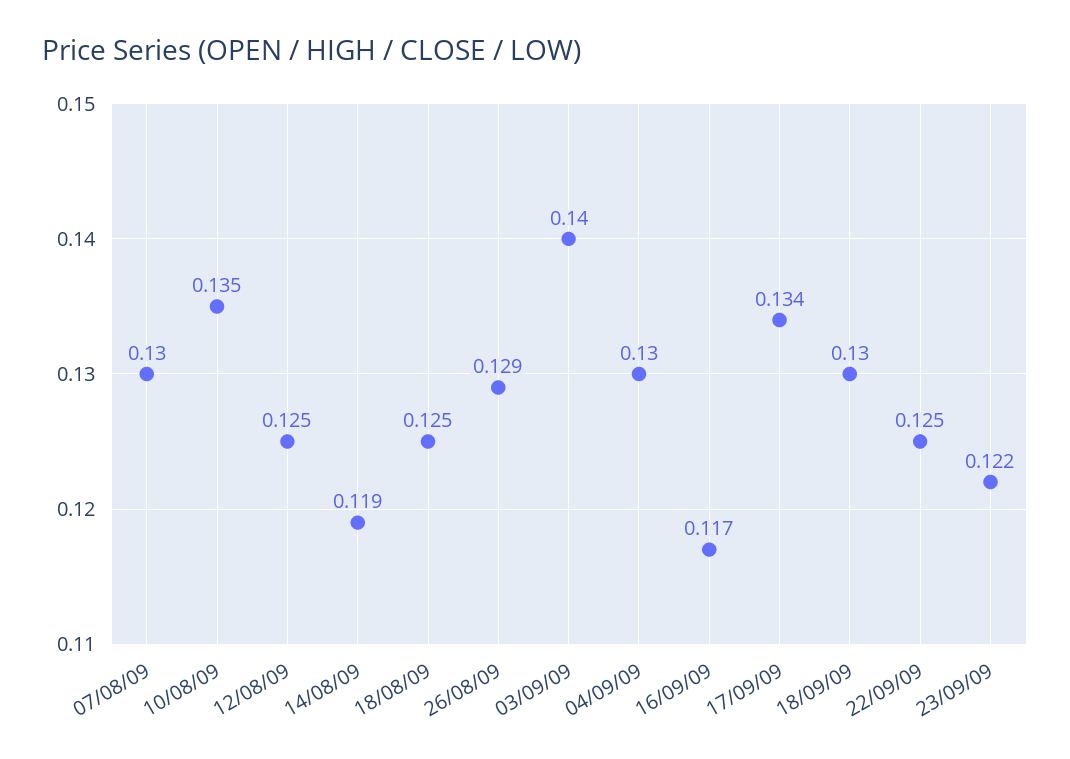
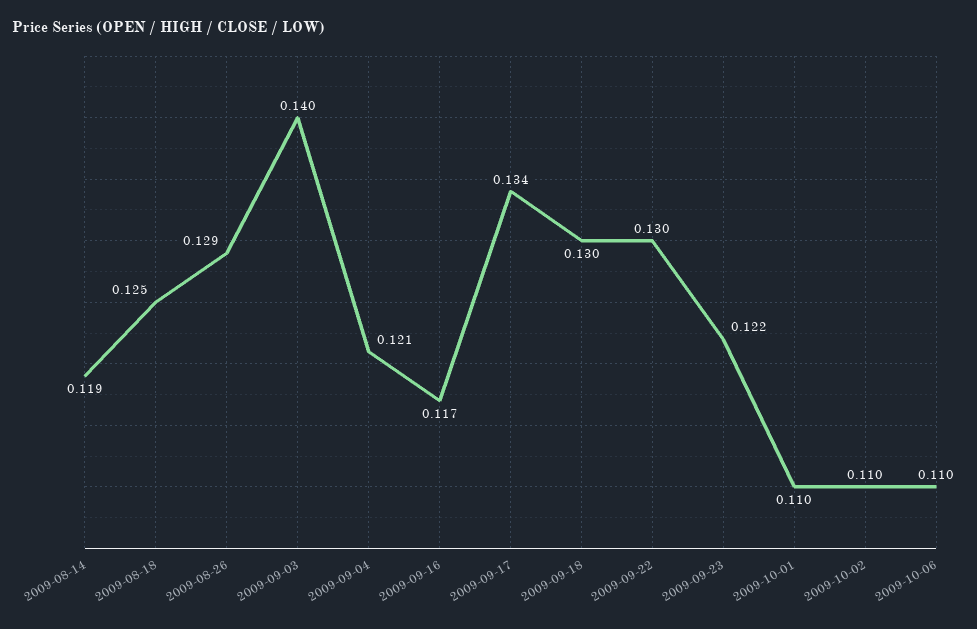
07/08/09: 0.13 -> none
10/08/09: 0.135 -> none
12/08/09: 0.125 -> none
04/09/09: 0.13 -> 0.121
22/09/09: 0.125 -> 0.13
2009-10-01: none -> 0.11
2009-10-02: none -> 0.11
2009-10-06: none -> 0.11

